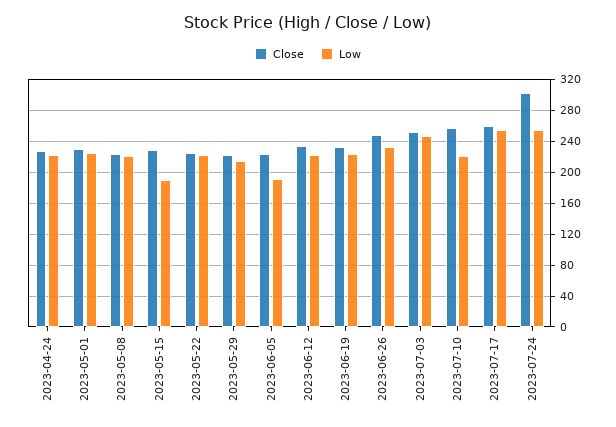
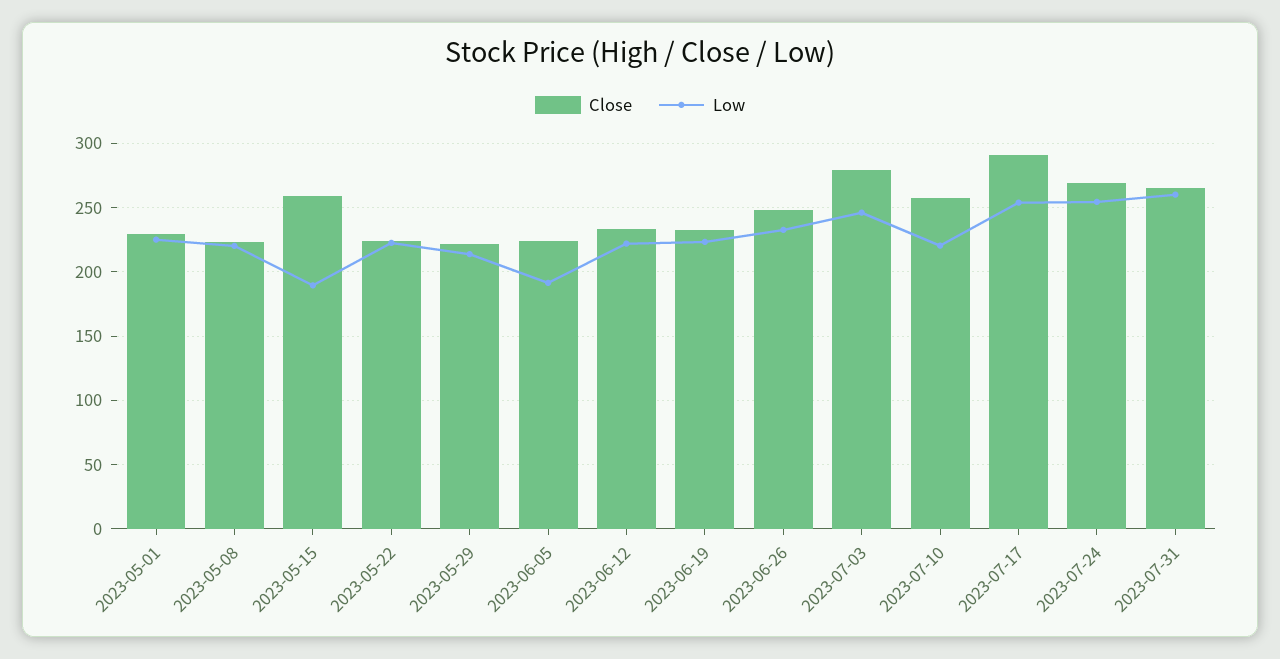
Close, 2023-04-24: 230 -> none
Low, 2023-04-24: 220 -> none
Close, 2023-05-15: 230 -> 260
Close, 2023-07-03: 250 -> 280
Close, 2023-07-17: 260 -> 290
Close, 2023-07-24: 300 -> 270
Close, 2023-07-31: none -> 265
Low, 2023-07-31: none -> 260

